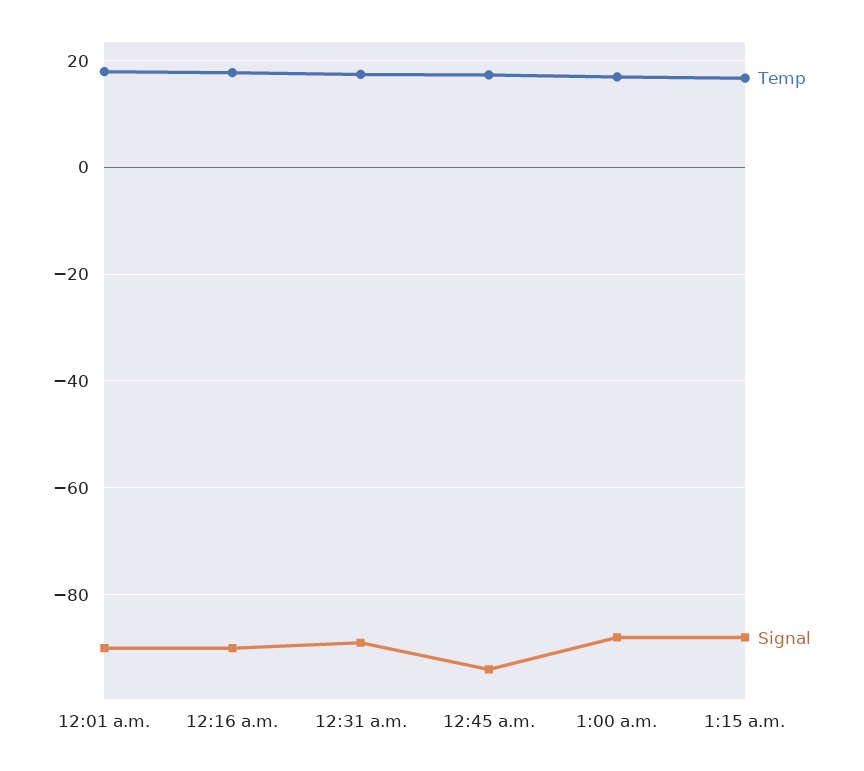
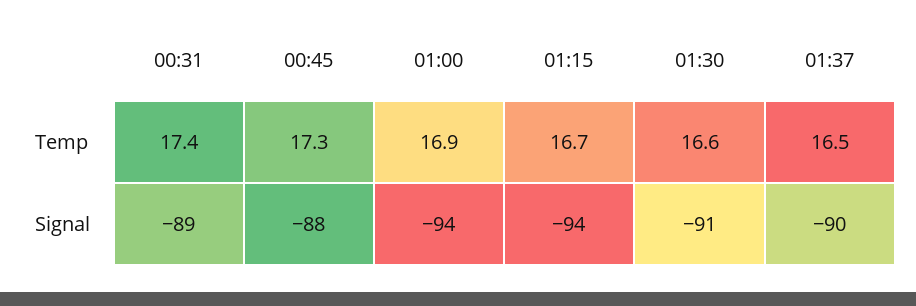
Temp, 12:01 a.m.: 18 -> none
Signal, 12:01 a.m.: -90 -> none
Temp, 12:16 a.m.: 18 -> none
Signal, 12:16 a.m.: -90 -> none
Signal, 12:45 a.m.: -94 -> -88
Signal, 1:00 a.m.: -88 -> -94
Signal, 1:15 a.m.: -88 -> -94
Temp, 01:30: none -> 16.6
Temp, 01:37: none -> 16.5
Signal, 01:30: none -> -91
Signal, 01:37: none -> -90

